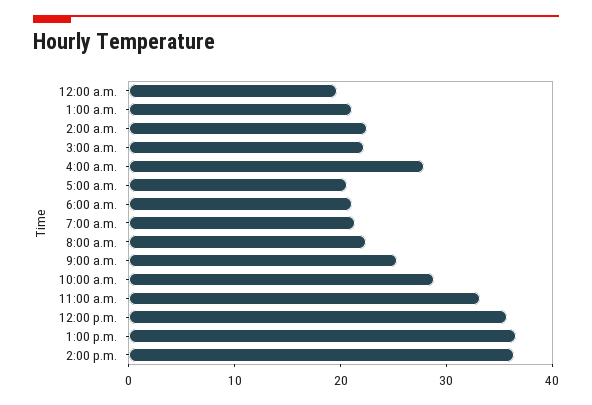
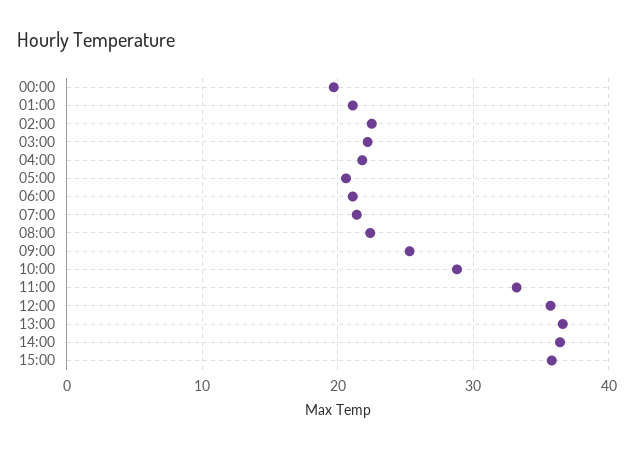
4:00 a.m.: 28 -> 22
15:00: none -> 36

